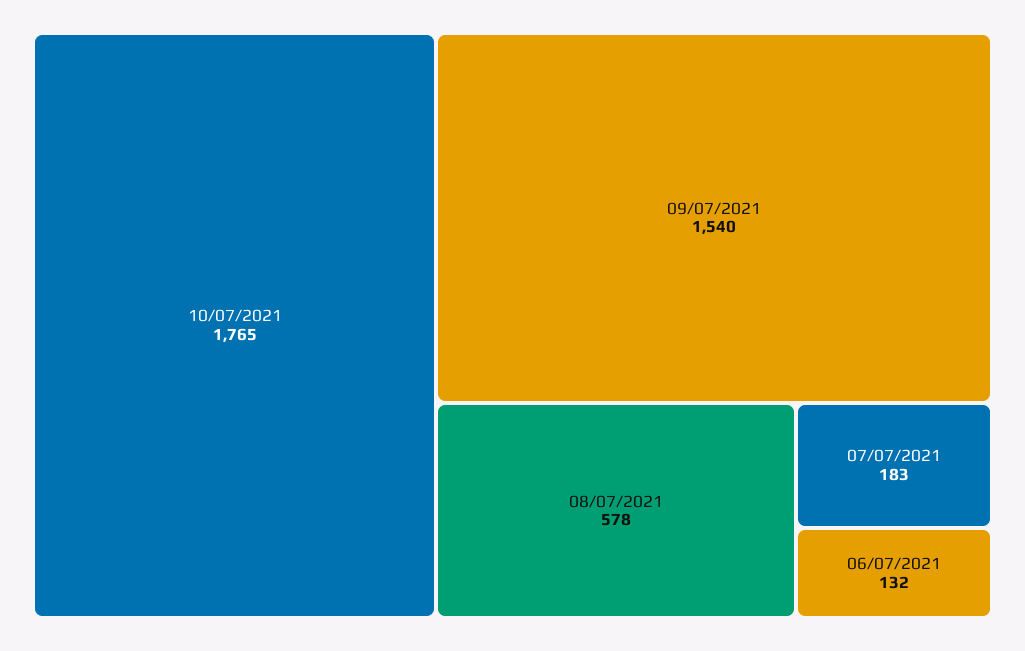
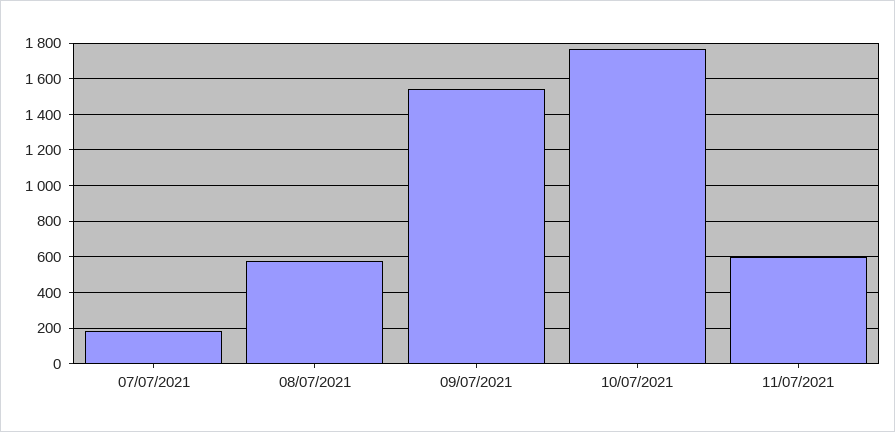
06/07/2021: 132 -> none
11/07/2021: none -> 600

